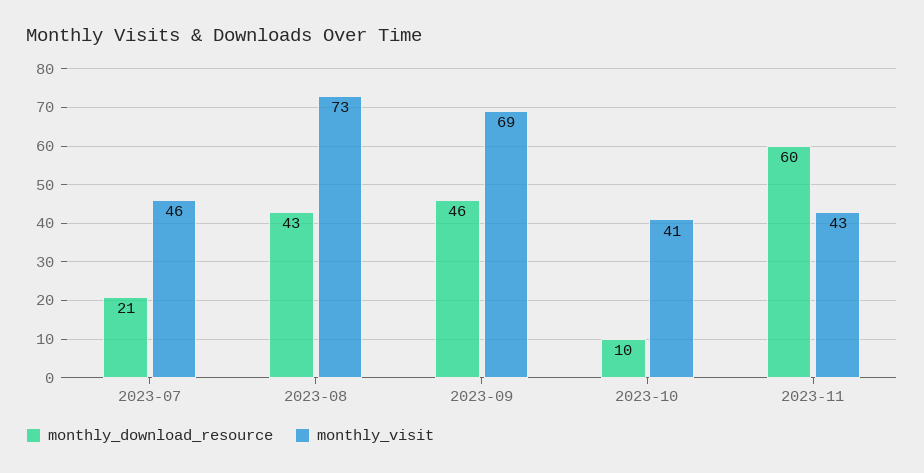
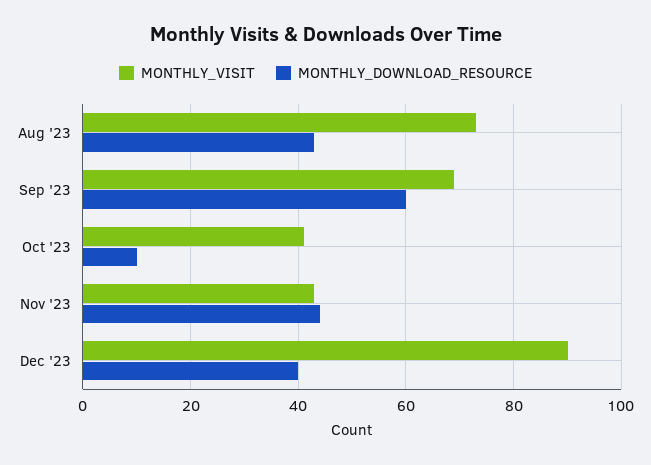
monthly_download_resource, 2023-07: 21 -> none
monthly_visit, 2023-07: 46 -> none
monthly_download_resource, 2023-09: 46 -> 60
monthly_download_resource, 2023-11: 60 -> 45
monthly_visit, Dec '23: none -> 90
monthly_download_resource, Dec '23: none -> 40

